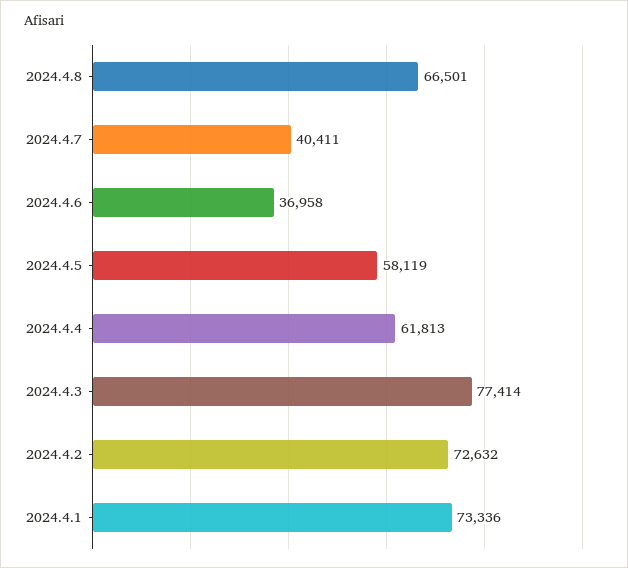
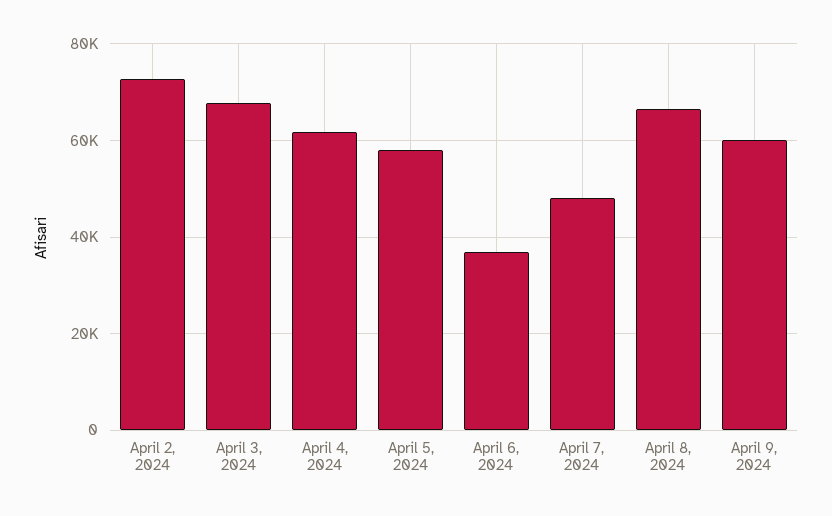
2024.4.7: 40411 -> 48000
2024.4.3: 77414 -> 68000
2024.4.1: 73336 -> none
April 9, 2024: none -> 60000

